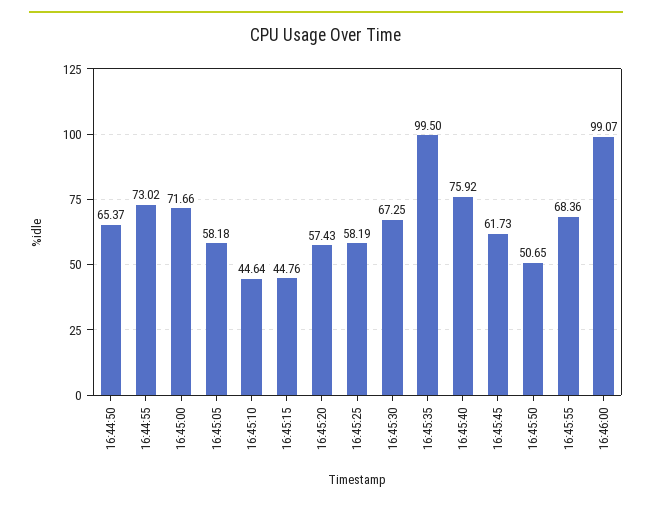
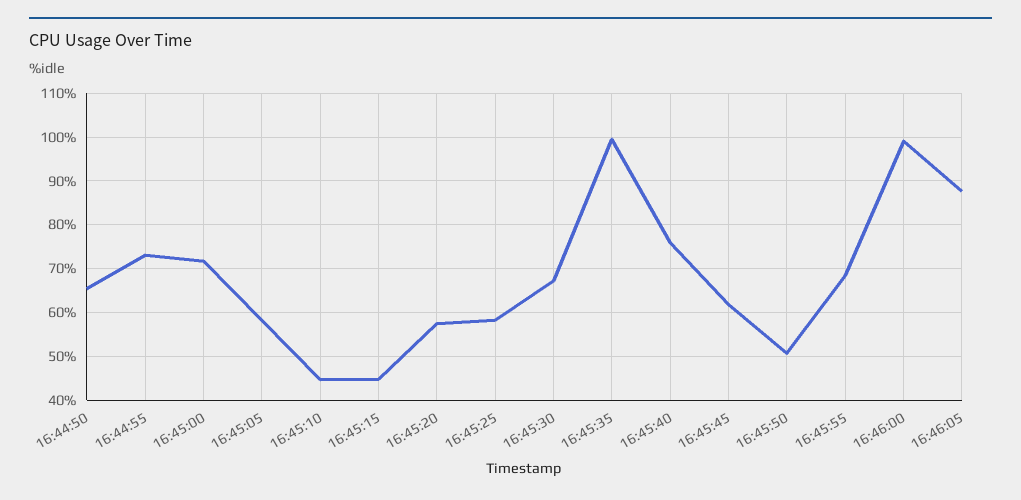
16:46:05: none -> 88

